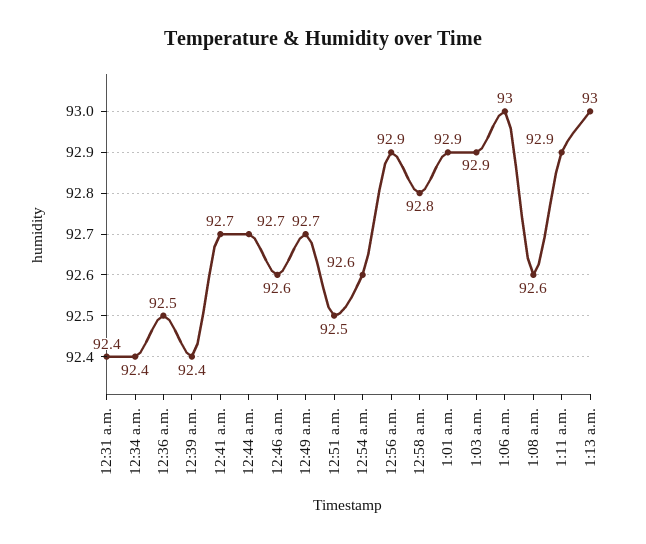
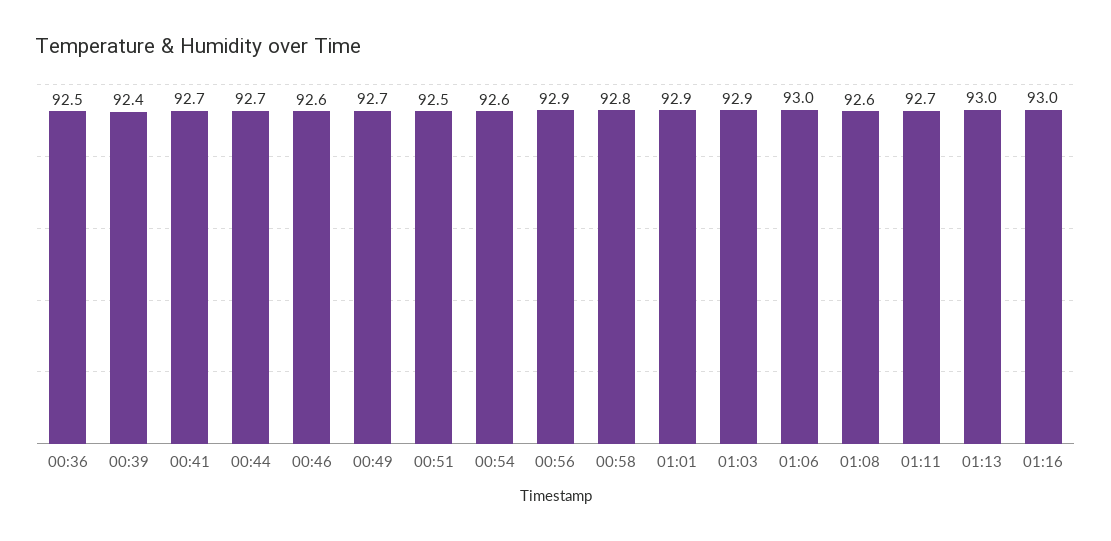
12:31 a.m.: 92.4 -> none
12:34 a.m.: 92.4 -> none
1:11 a.m.: 92.9 -> 92.7
01:16: none -> 93

